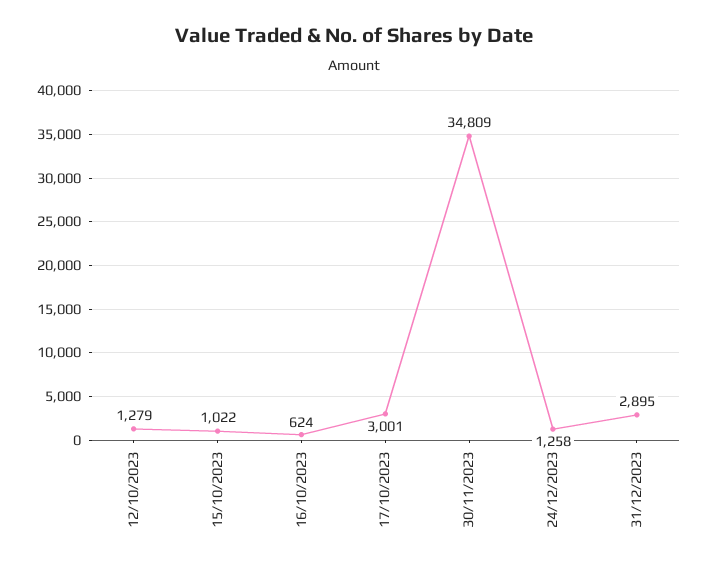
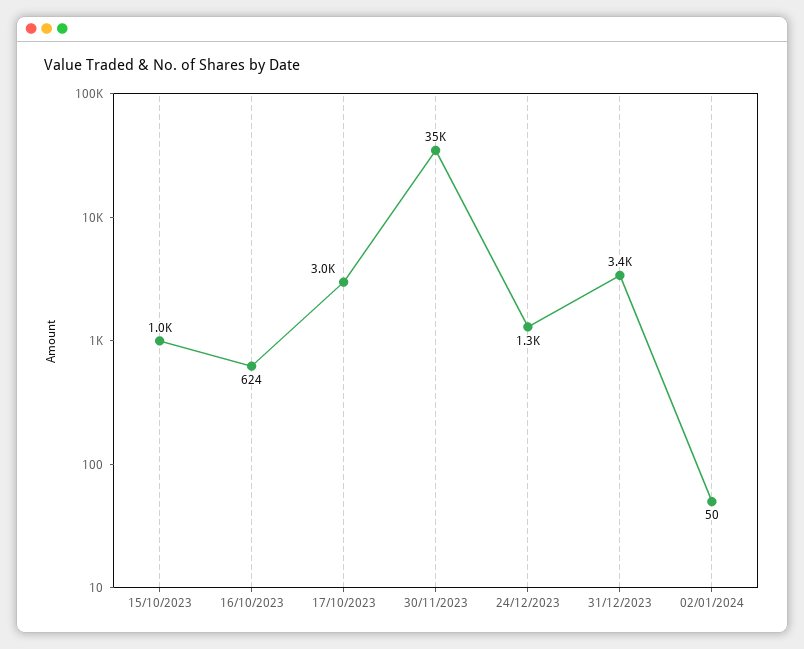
12/10/2023: 1279 -> none
31/12/2023: 2895 -> 3400
02/01/2024: none -> 50

